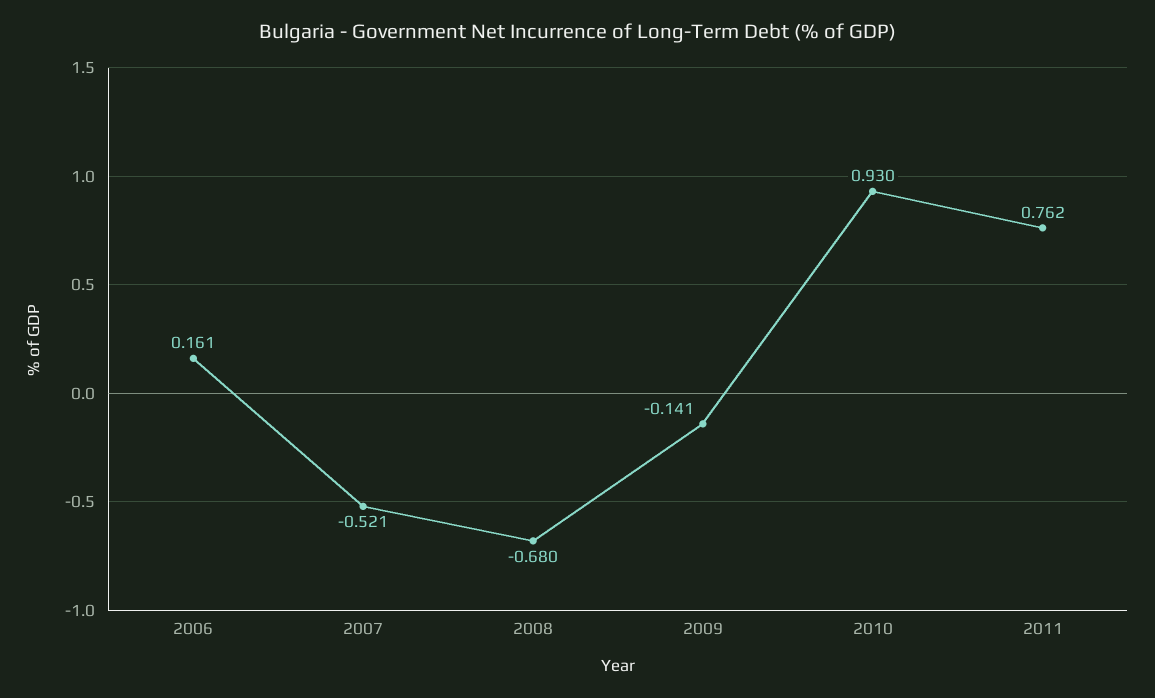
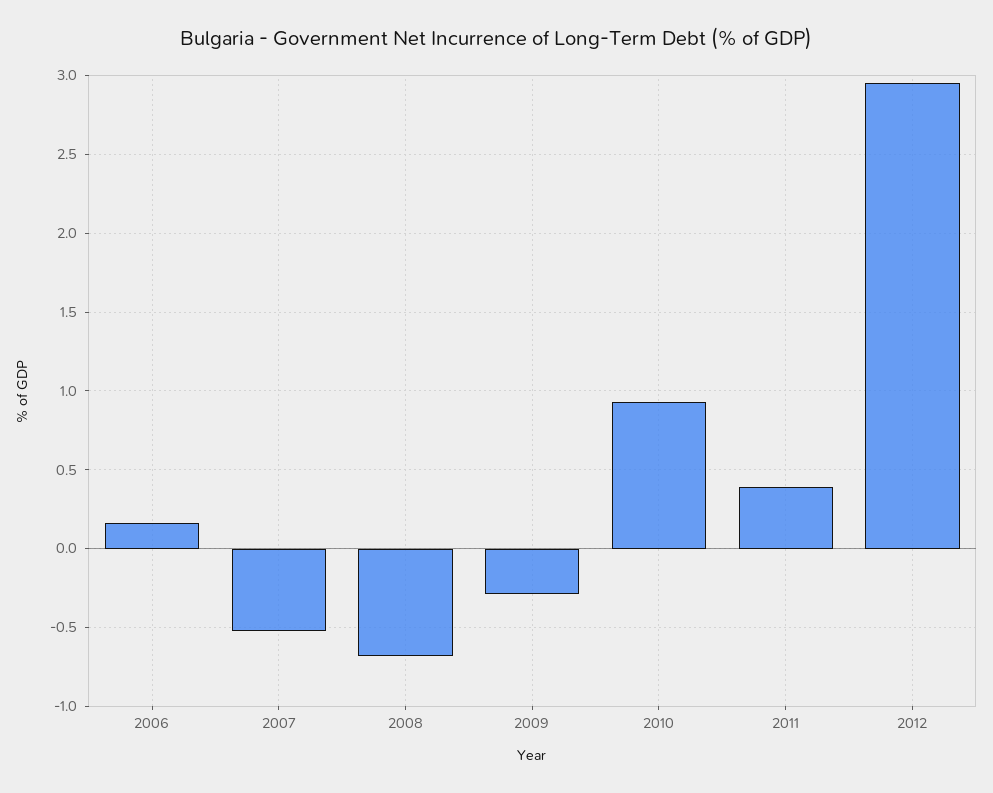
2009: -0.141 -> -0.3
2011: 0.762 -> 0.4
2012: none -> 2.95

